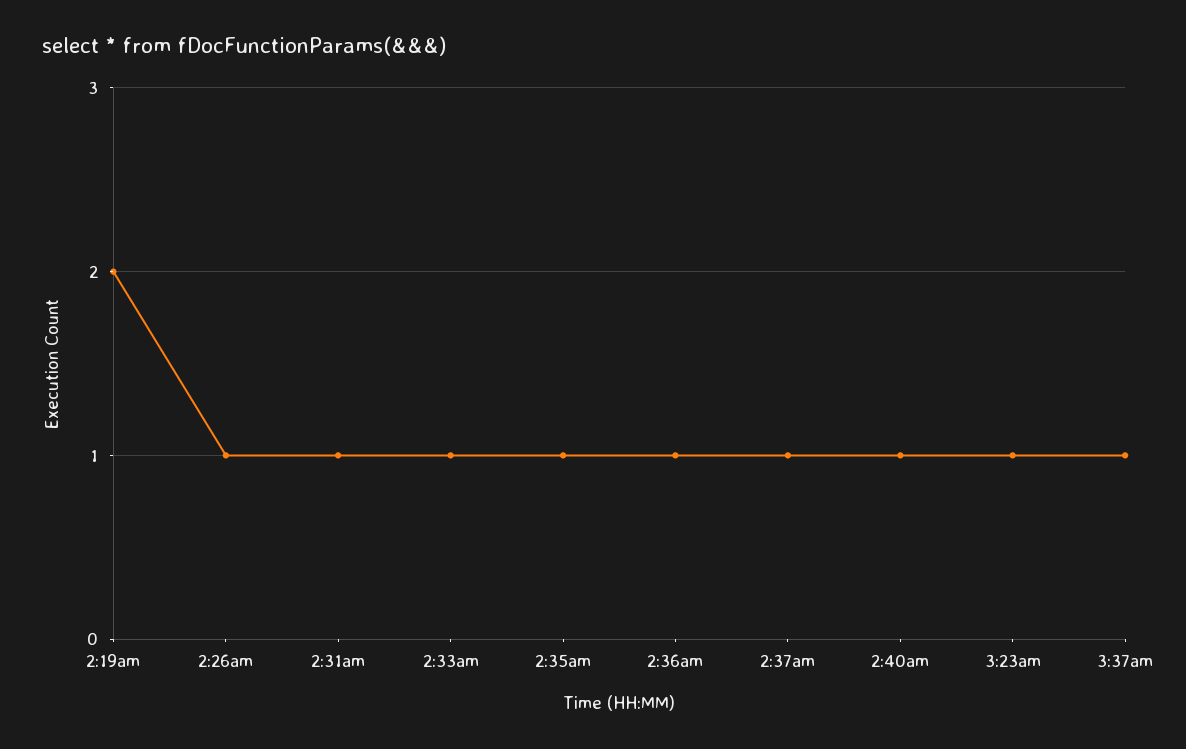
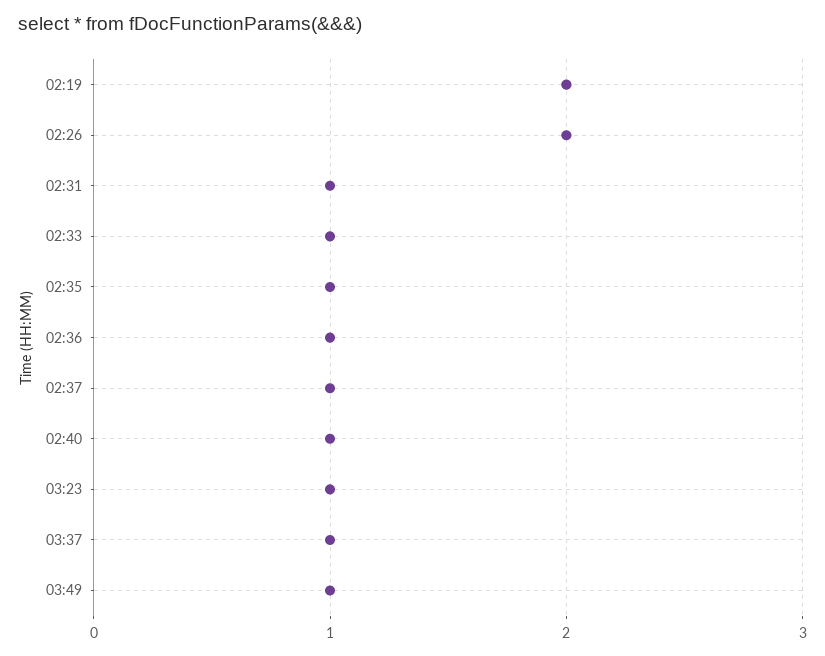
2:26am: 1 -> 2
03:49: none -> 1

